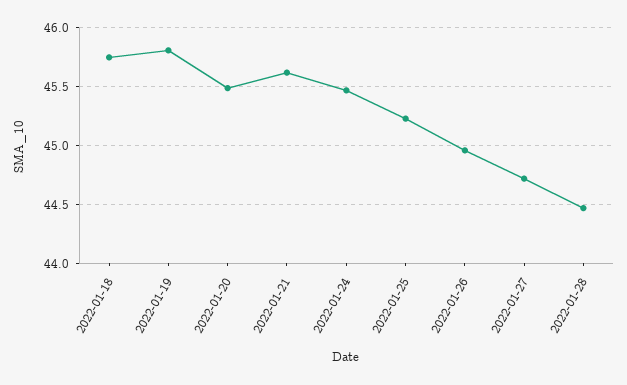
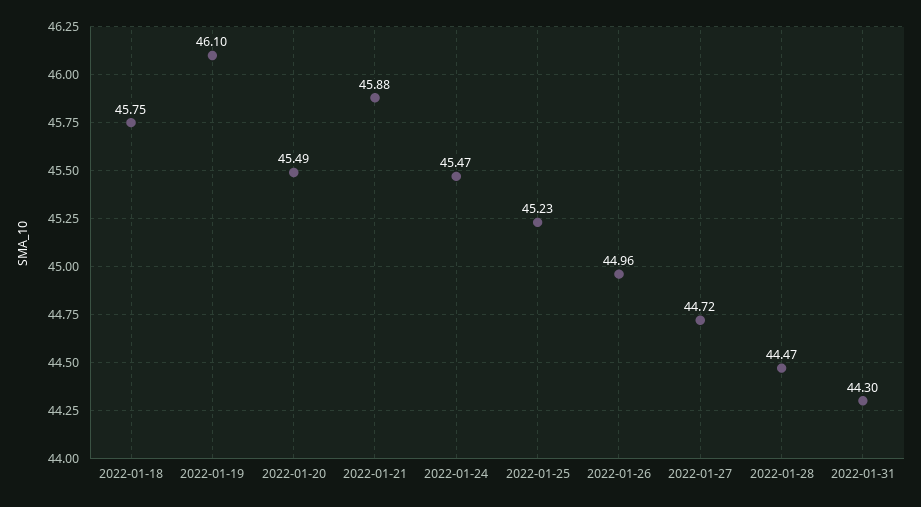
2022-01-19: 45.8 -> 46.1
2022-01-21: 45.6 -> 45.88
2022-01-31: none -> 44.3

